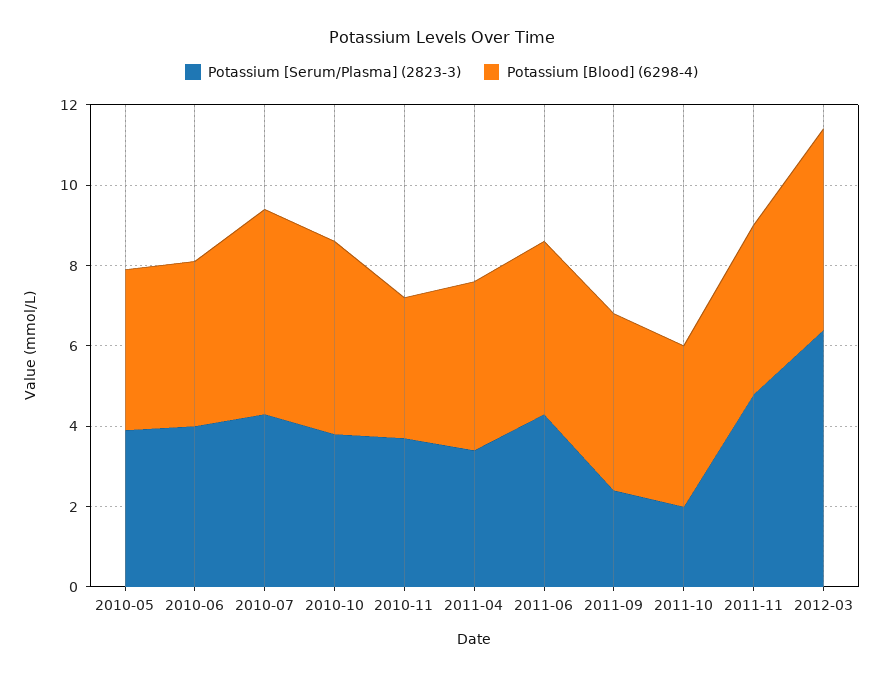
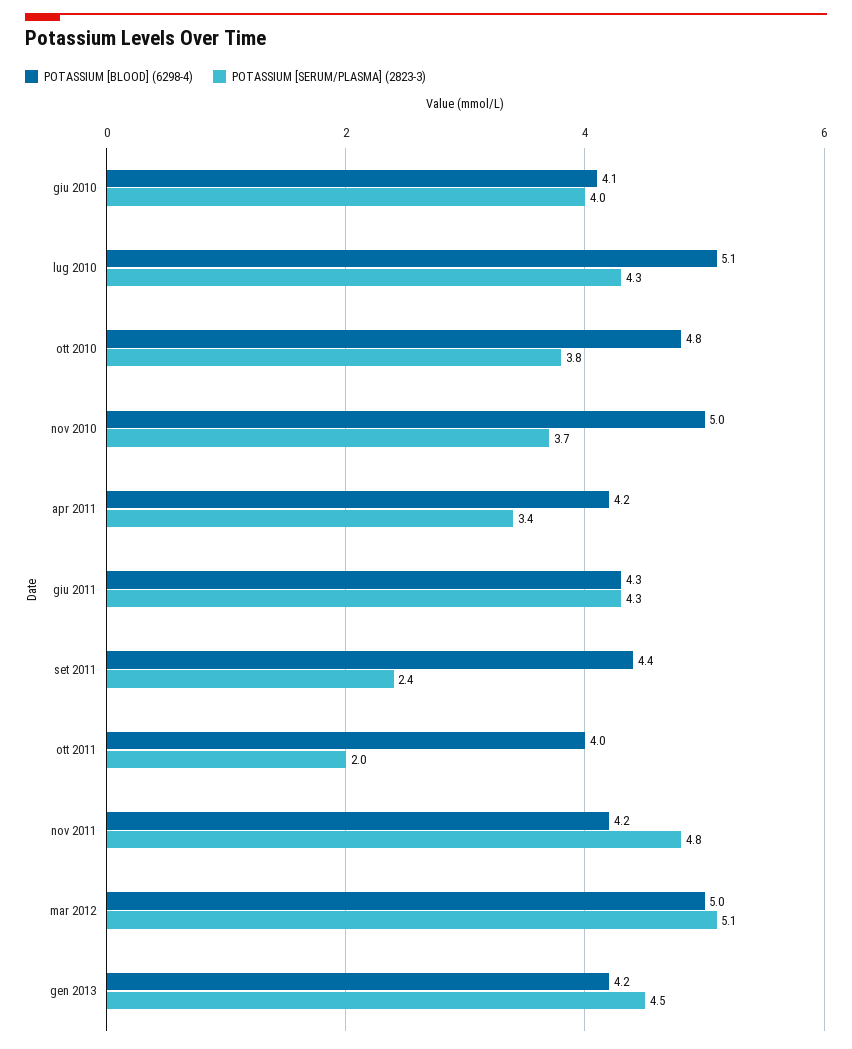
Potassium [Serum/Plasma] (2823-3), 2010-05: 4 -> none
Potassium [Blood] (6298-4), 2010-05: 4 -> none
Potassium [Blood] (6298-4), 2010-11: 3.5 -> 5
Potassium [Serum/Plasma] (2823-3), 2012-03: 6.5 -> 5.1
Potassium [Blood] (6298-4), gen 2013: none -> 4.2
Potassium [Serum/Plasma] (2823-3), gen 2013: none -> 4.5

